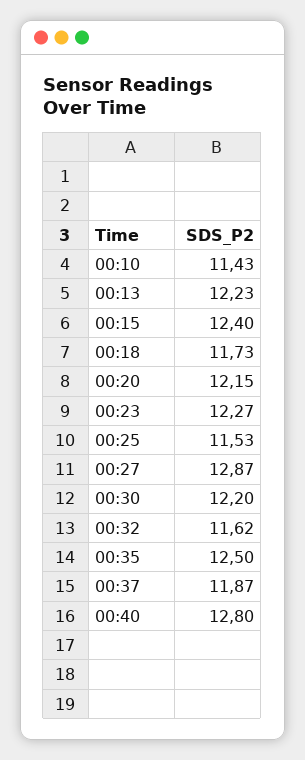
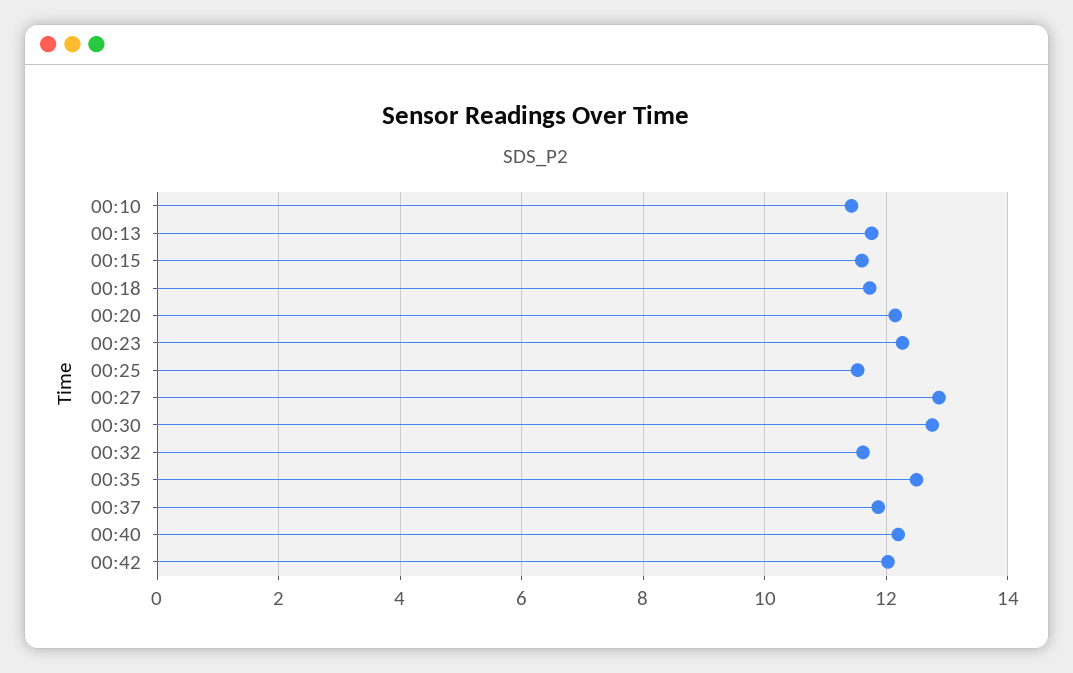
00:13: 12.23 -> 11.8
00:15: 12.4 -> 11.6
00:30: 12.2 -> 12.8
00:40: 12.8 -> 12.2
00:42: none -> 12

